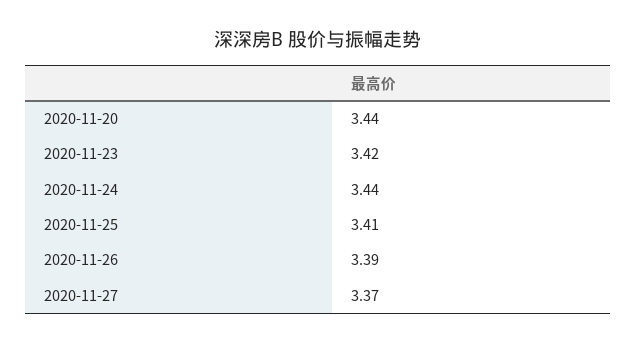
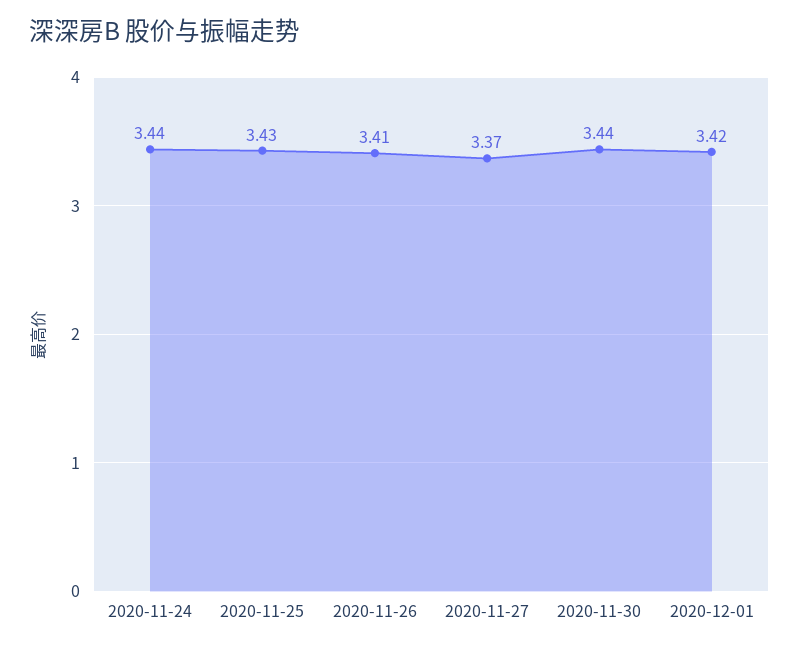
2020-11-20: 3.44 -> none
2020-11-23: 3.42 -> none
2020-11-25: 3.41 -> 3.43
2020-11-26: 3.39 -> 3.41
2020-11-30: none -> 3.44
2020-12-01: none -> 3.42

